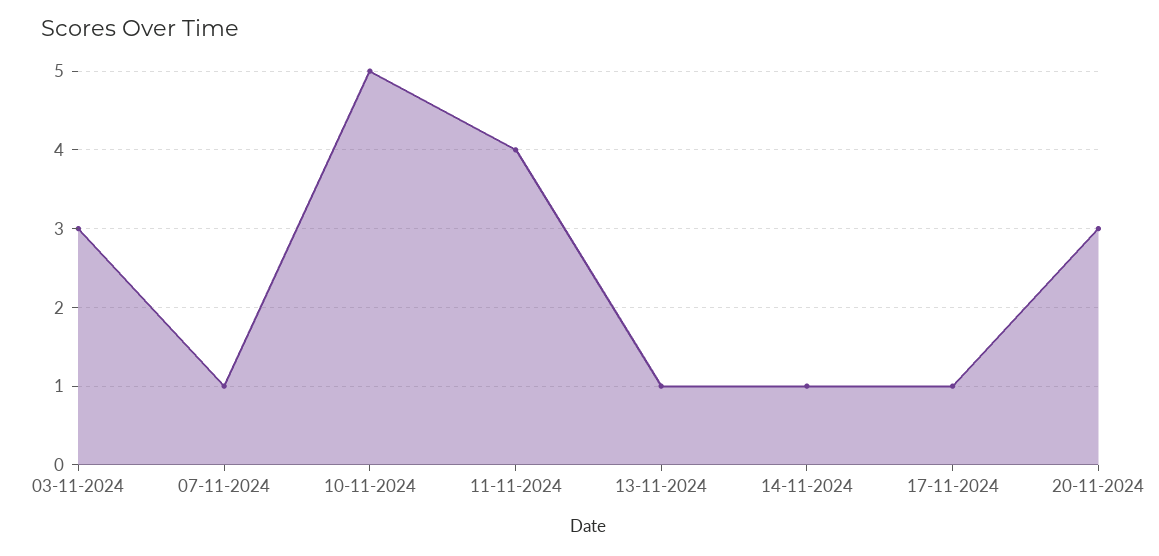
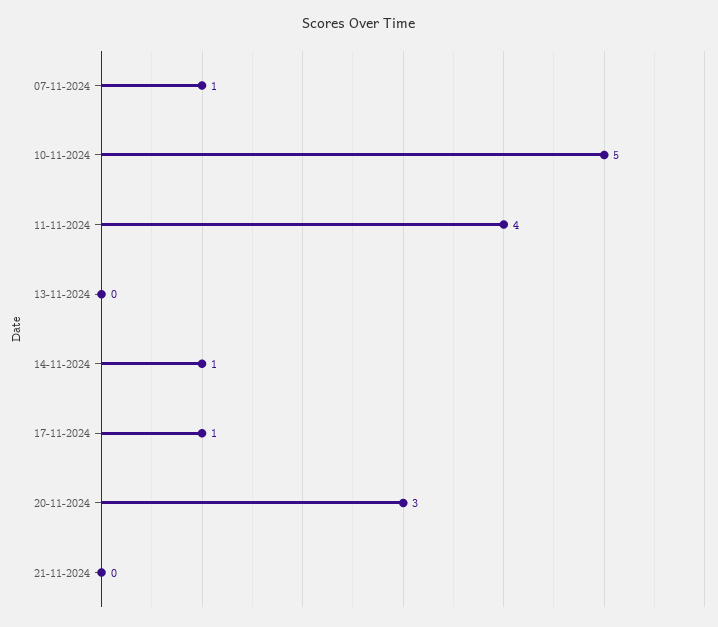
03-11-2024: 3 -> none
13-11-2024: 1 -> 0
21-11-2024: none -> 0

